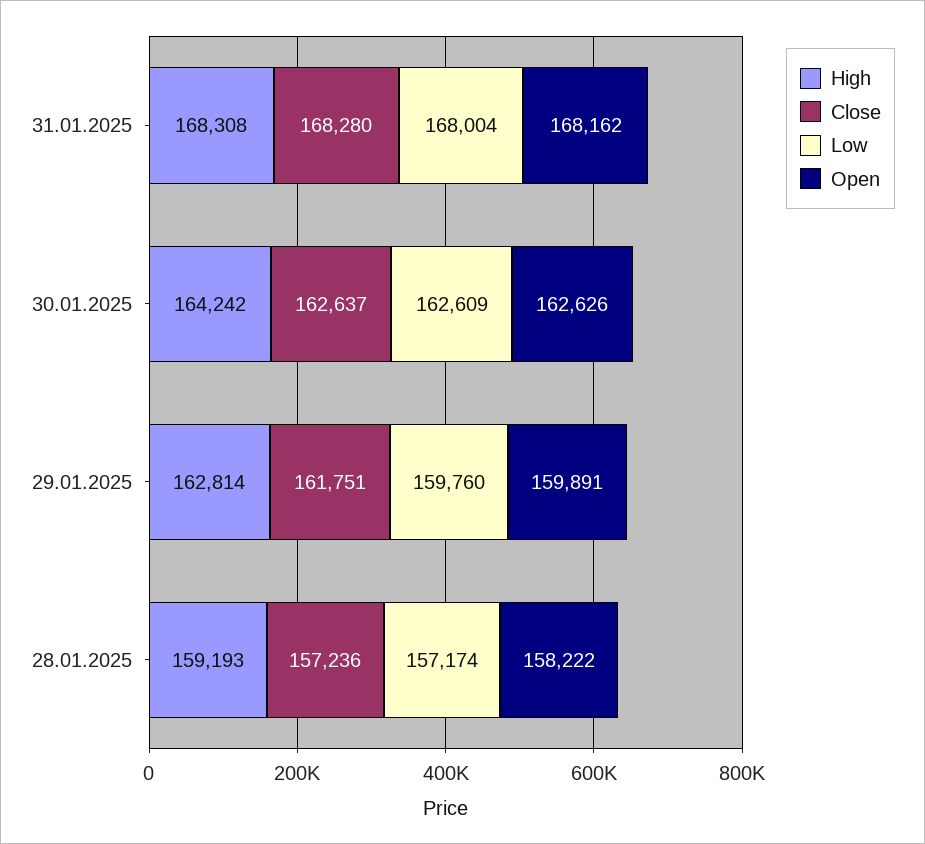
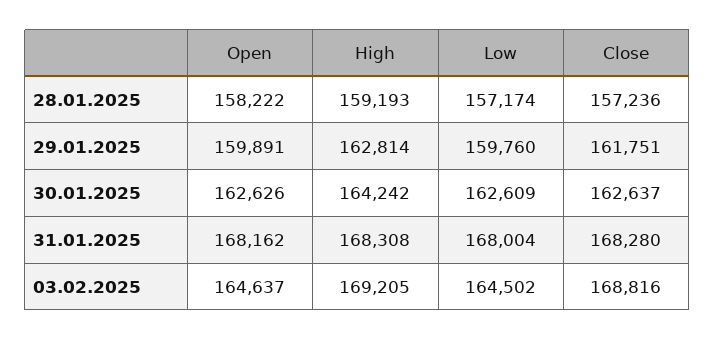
Open, 03.02.2025: none -> 164637
High, 03.02.2025: none -> 169205
Low, 03.02.2025: none -> 164502
Close, 03.02.2025: none -> 168816

